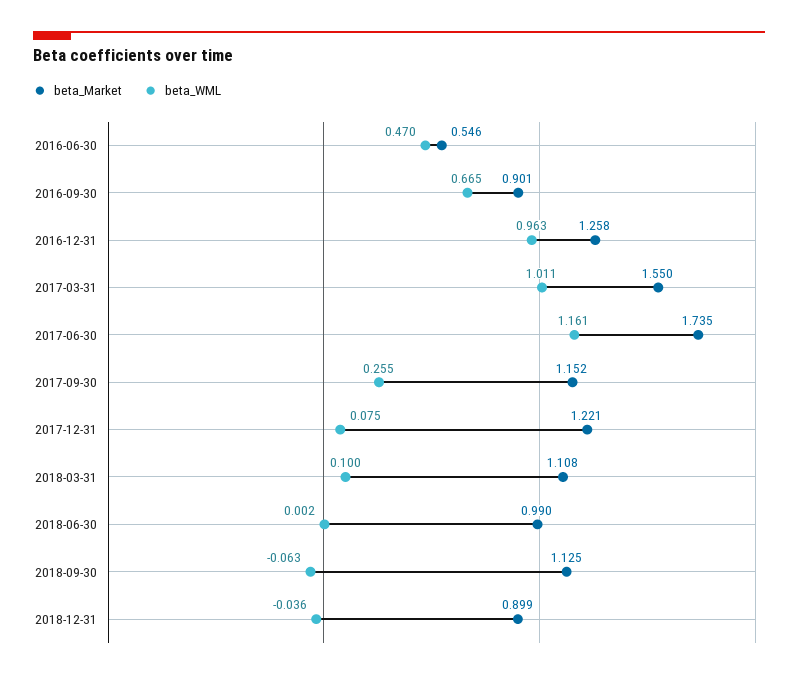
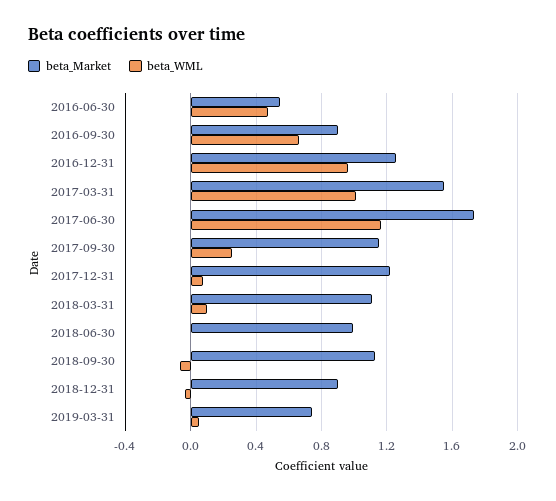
beta_Market, 2019-03-31: none -> 0.75
beta_WML, 2019-03-31: none -> 0.05

